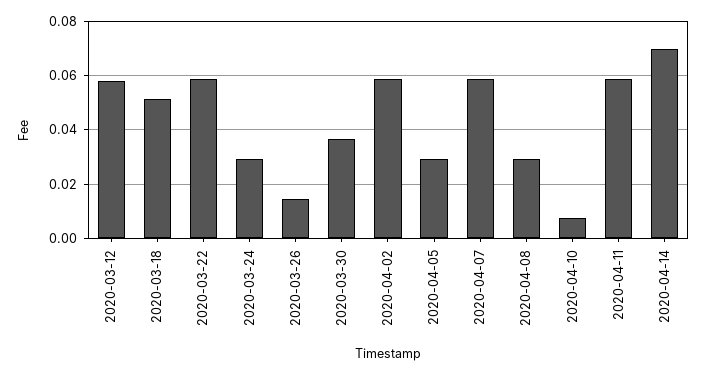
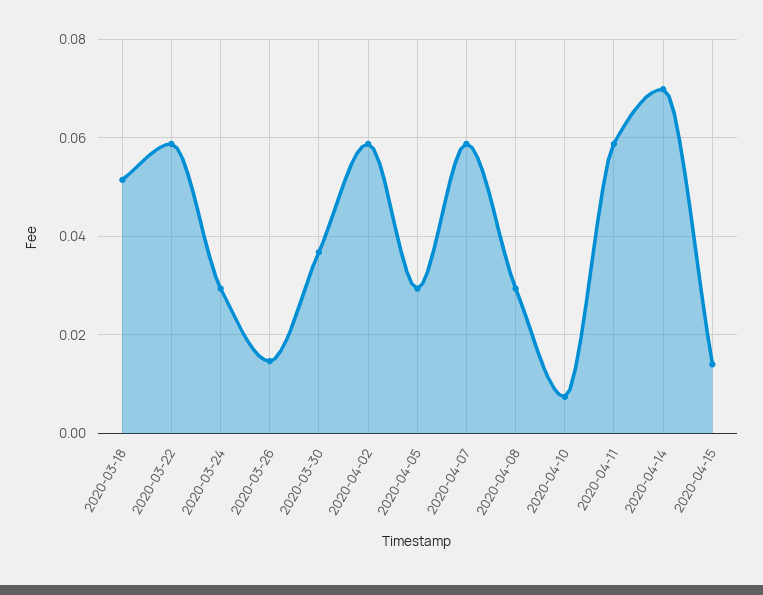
2020-03-12: 0.0575 -> none
2020-04-15: none -> 0.014

